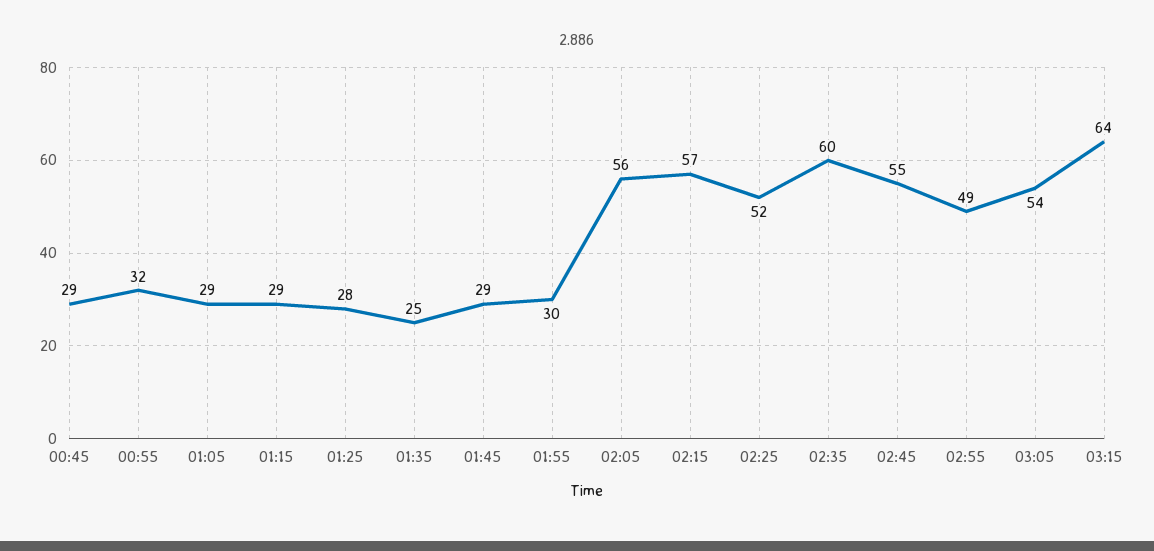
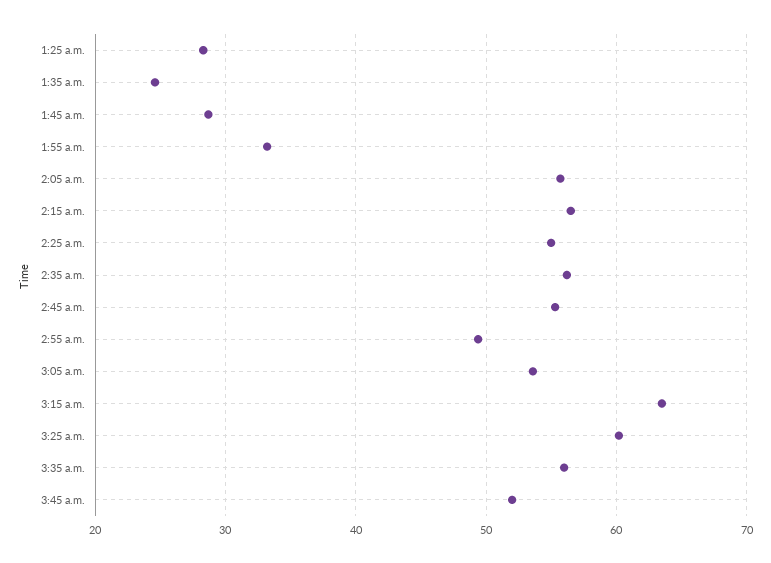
00:45: 29 -> none
00:55: 32 -> none
01:05: 29 -> none
01:15: 29 -> none
01:55: 30 -> 33
02:25: 52 -> 55
02:35: 60 -> 56
3:25 a.m.: none -> 60
3:35 a.m.: none -> 56
3:45 a.m.: none -> 52

